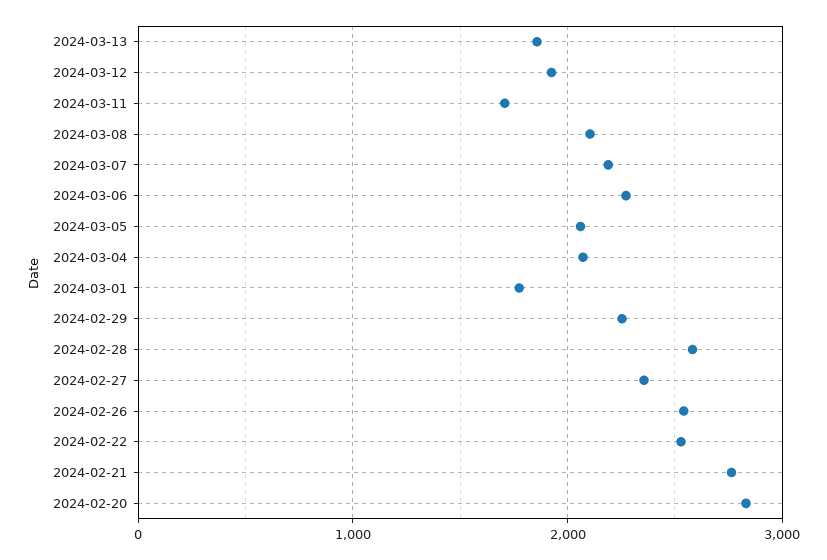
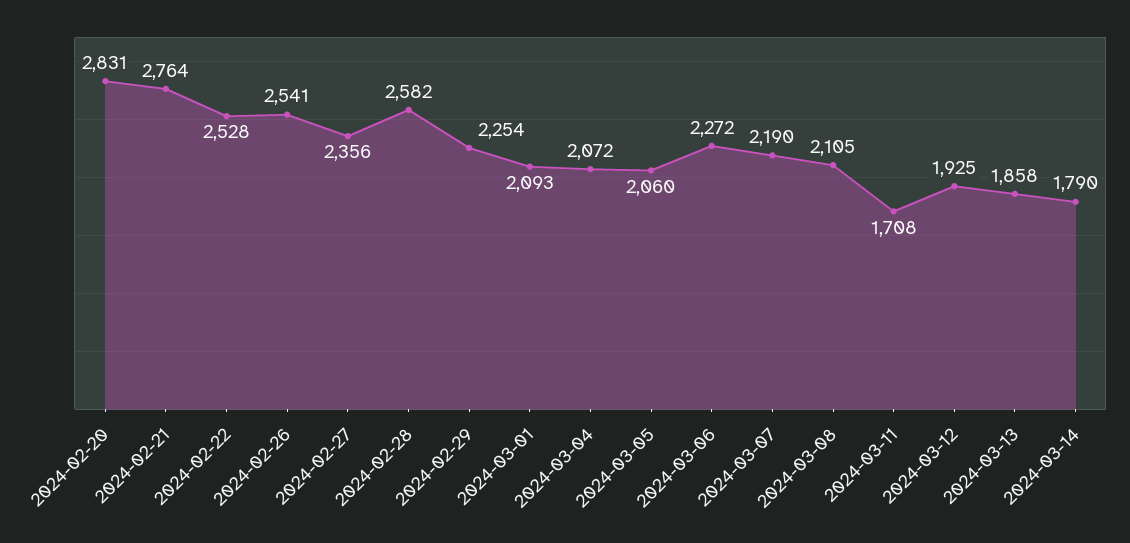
2024-03-01: 1800 -> 2093
2024-03-14: none -> 1790

